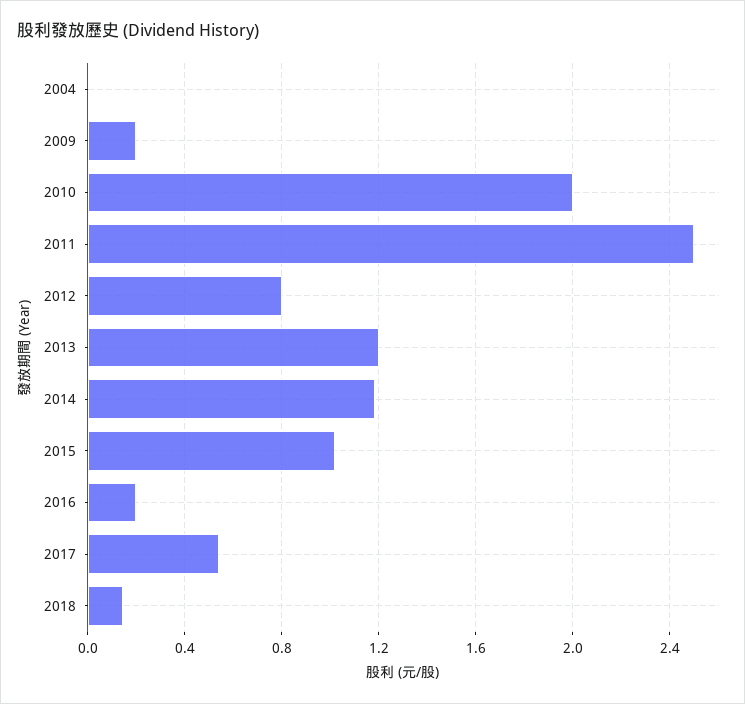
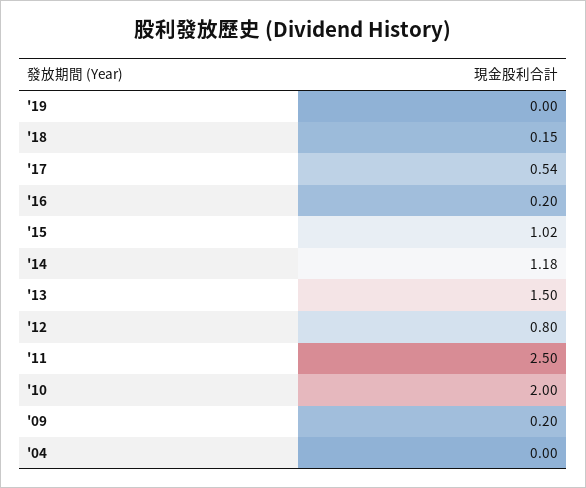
2013: 1.2 -> 1.5
'19: none -> 0

